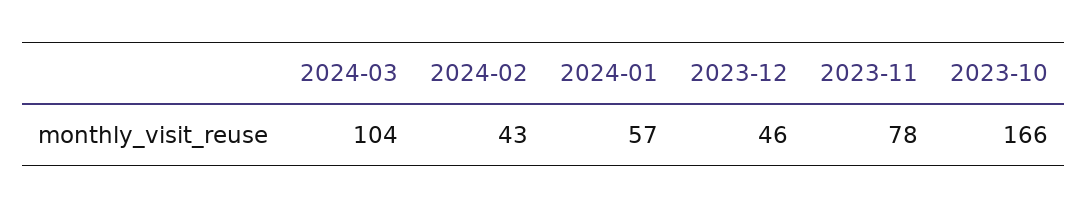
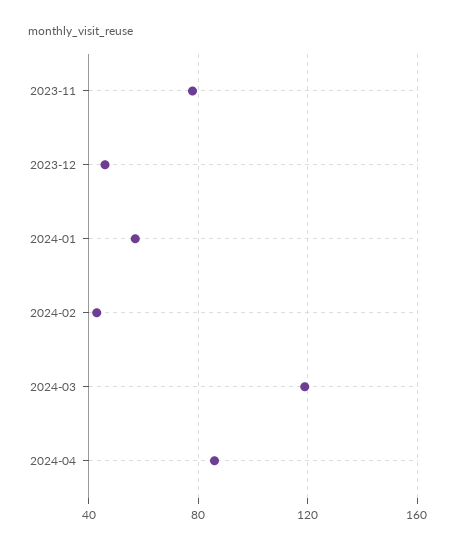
2024-03: 104 -> 120
2023-10: 166 -> none
2024-04: none -> 85

